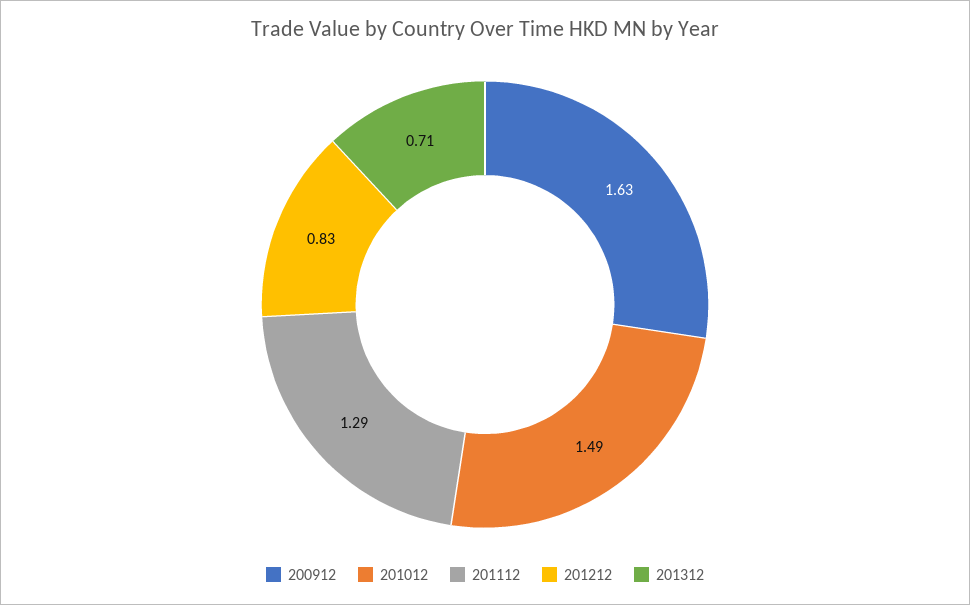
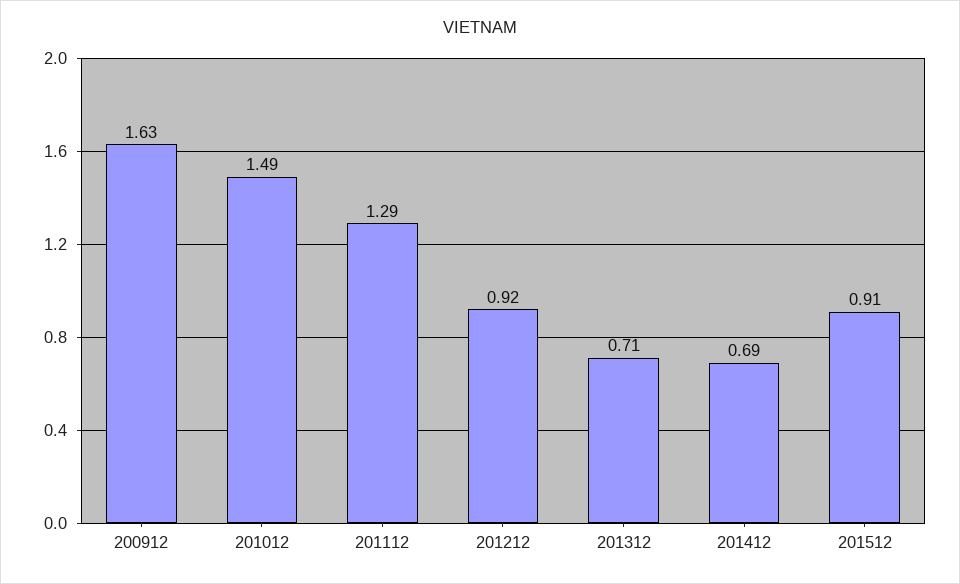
201212: 0.83 -> 0.92
201412: none -> 0.69
201512: none -> 0.91

